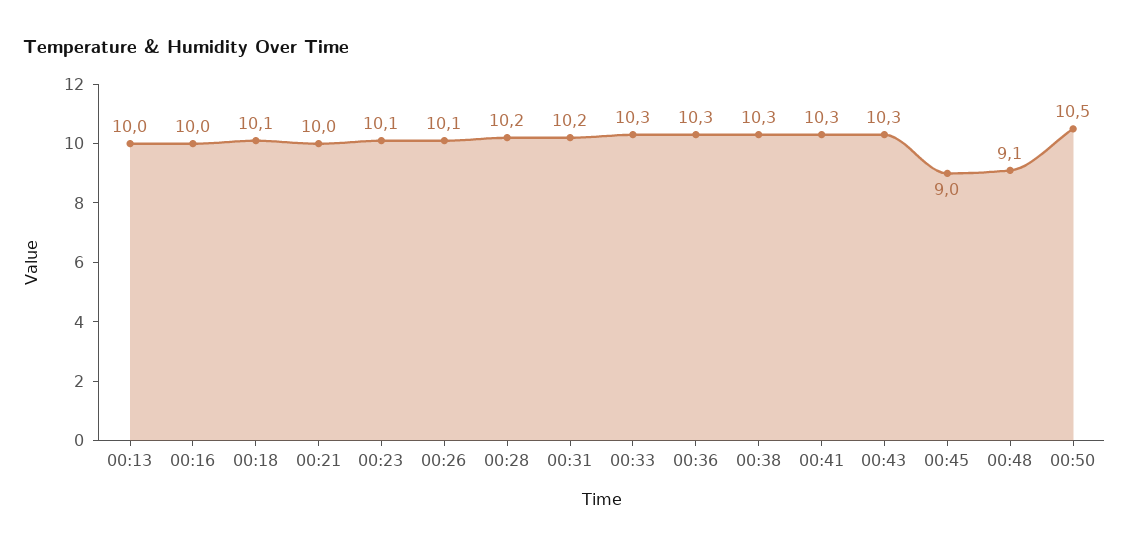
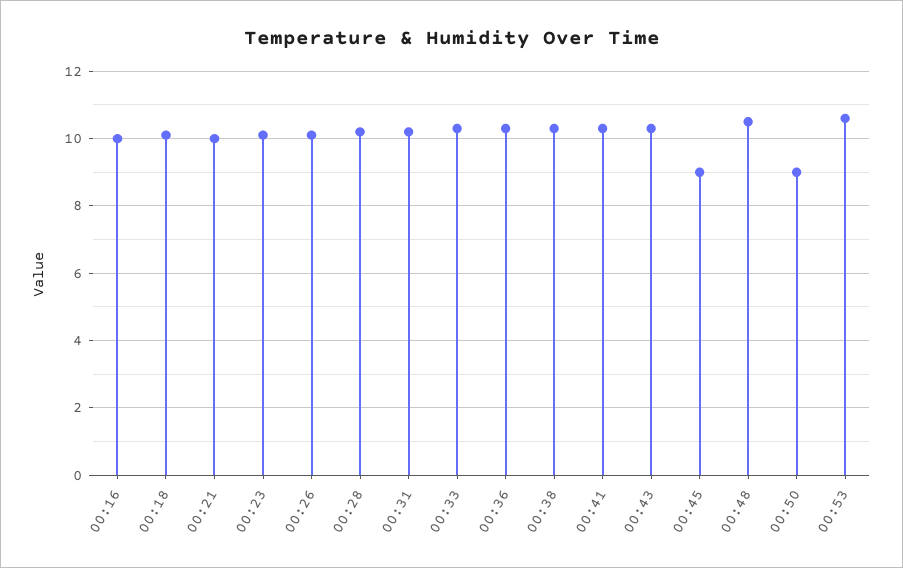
00:13: 10 -> none
00:48: 9.1 -> 10.5
00:50: 10.5 -> 9
00:53: none -> 10.5

